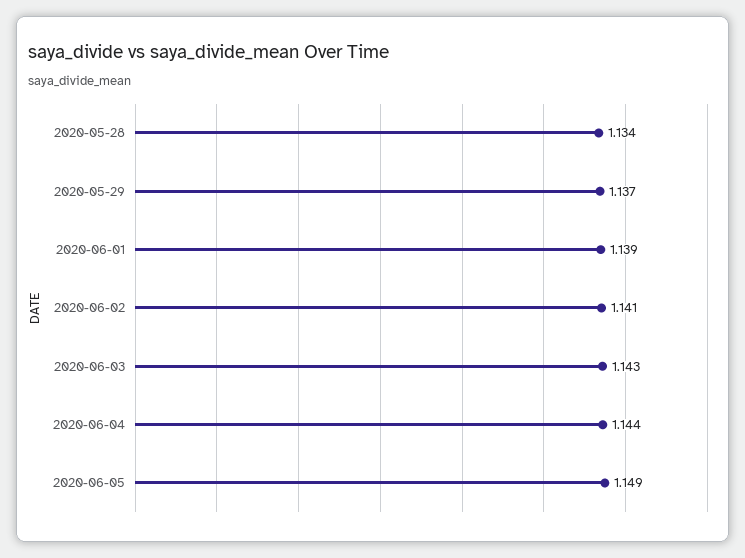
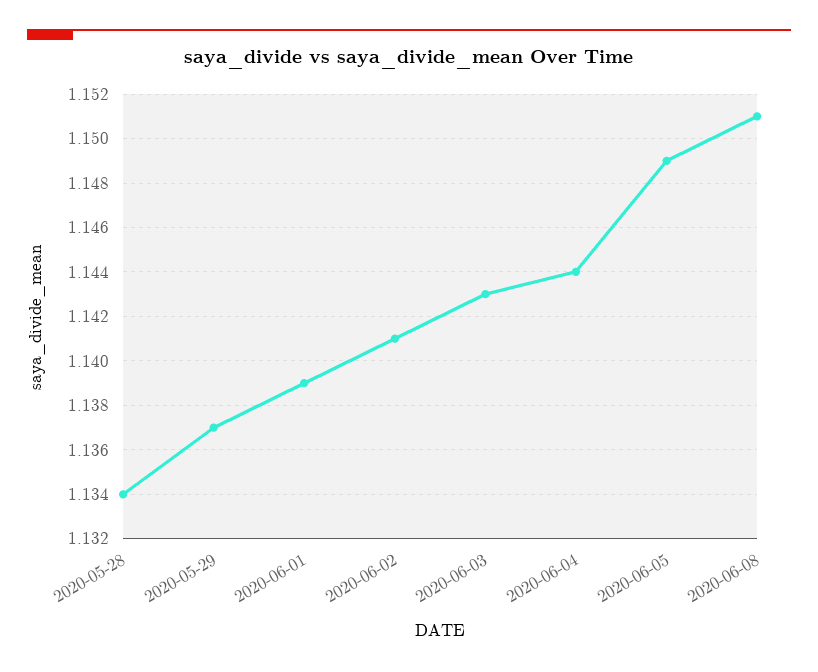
2020-06-08: none -> 1.151

